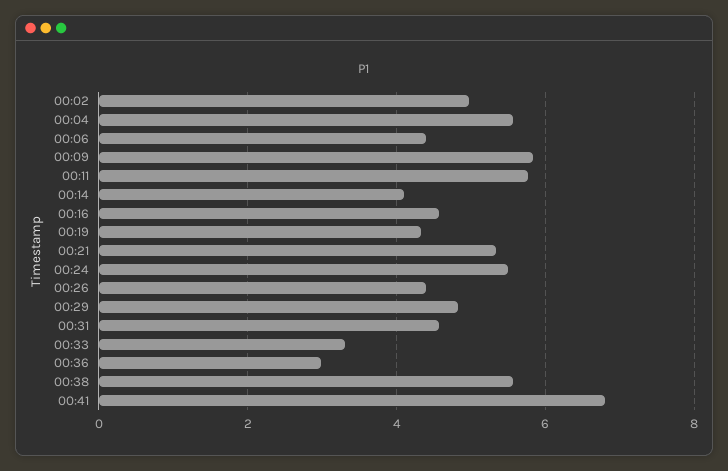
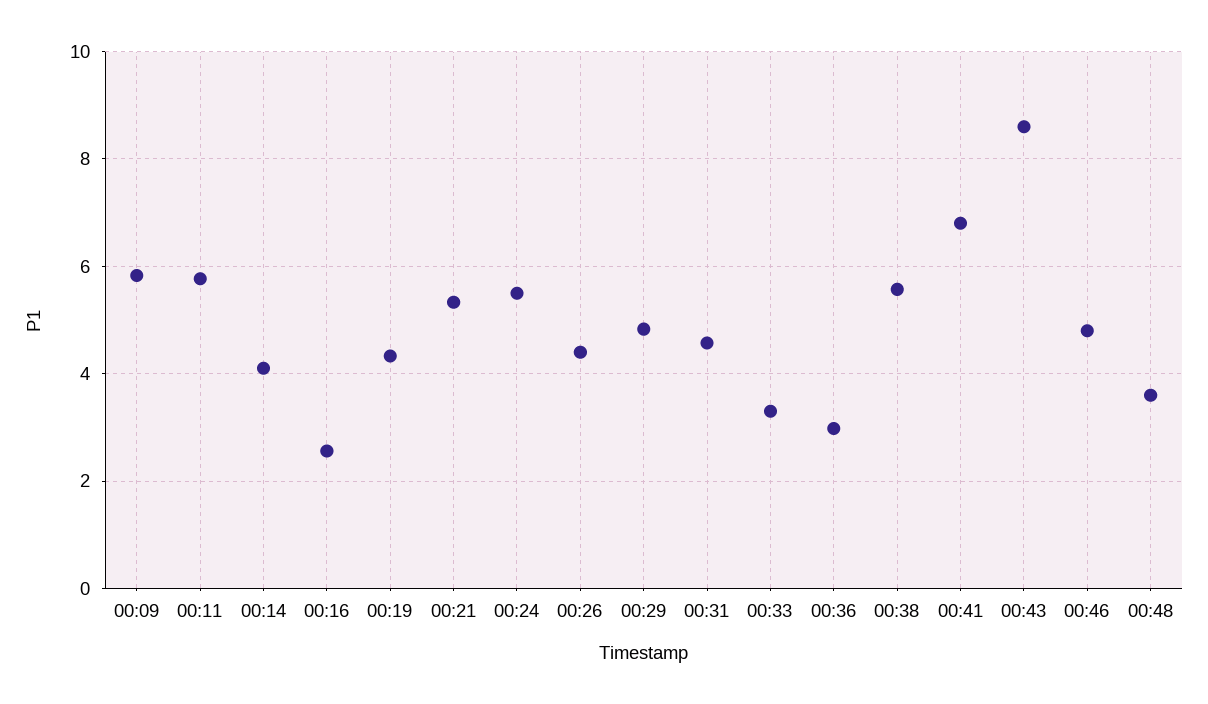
00:02: 5 -> none
00:04: 5.6 -> none
00:06: 4.4 -> none
00:16: 4.6 -> 2.6
00:43: none -> 8.6
00:46: none -> 4.8
00:48: none -> 3.6

